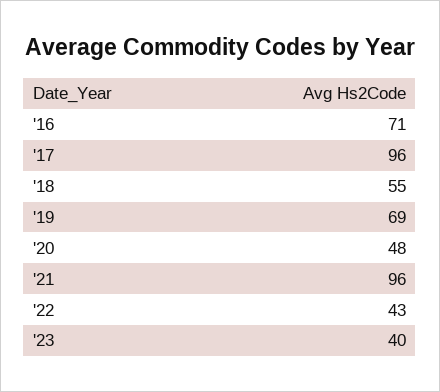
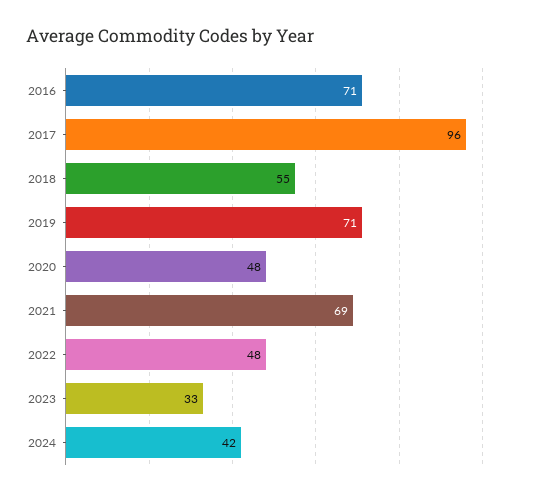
'19: 69 -> 71
'21: 96 -> 69
'22: 43 -> 48
'23: 40 -> 33
2024: none -> 42

